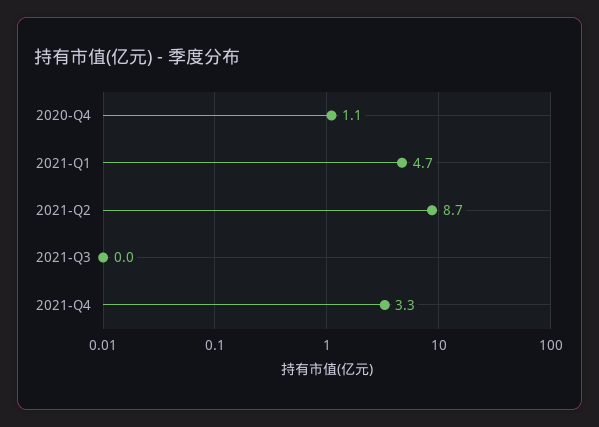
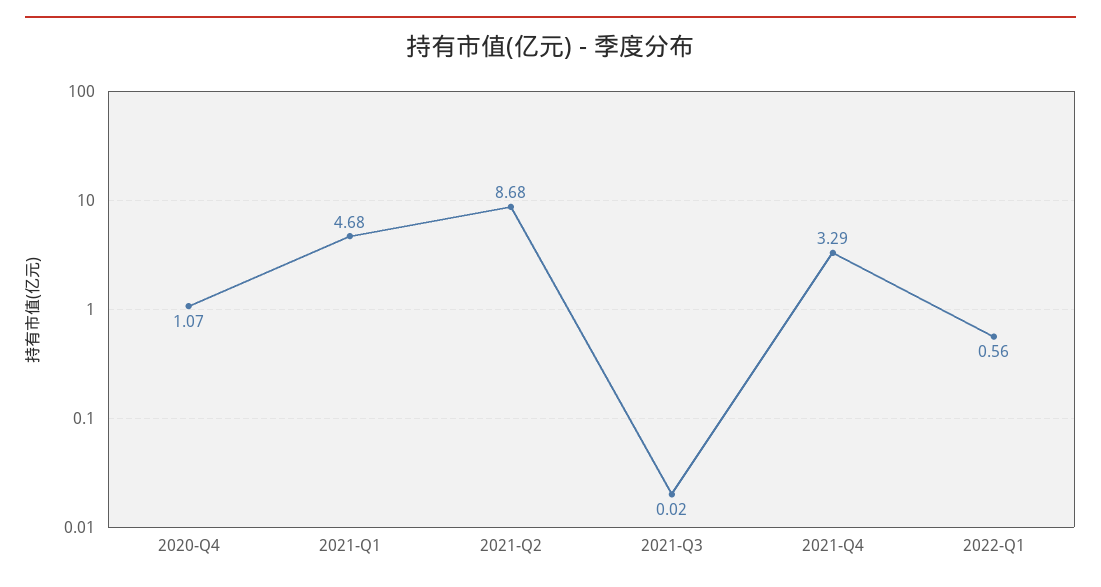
2022-Q1: none -> 0.56

